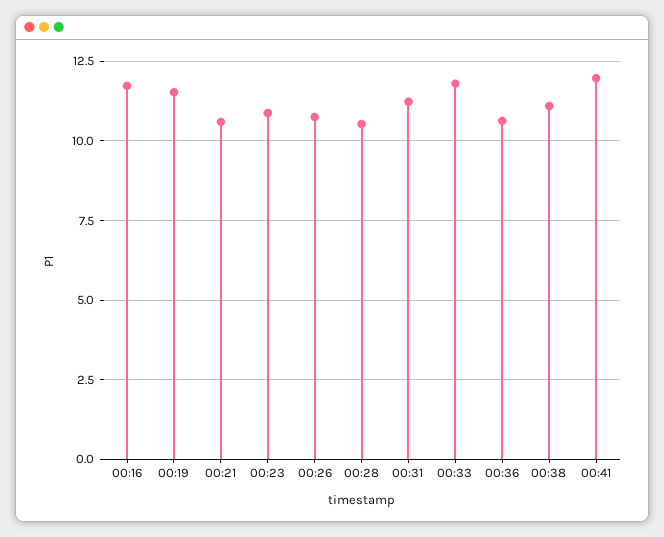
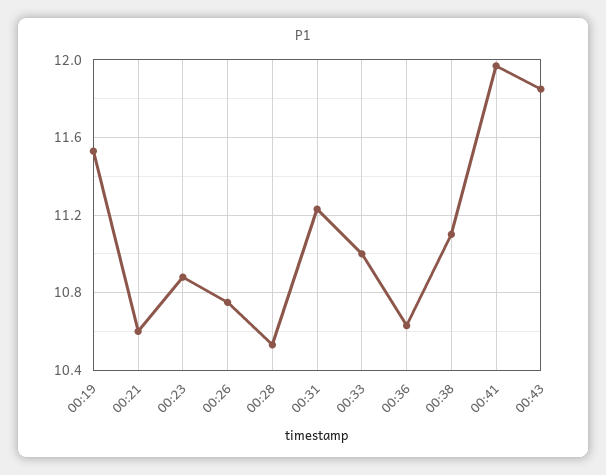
00:16: 11.75 -> none
00:33: 11.75 -> 11
00:43: none -> 11.85

